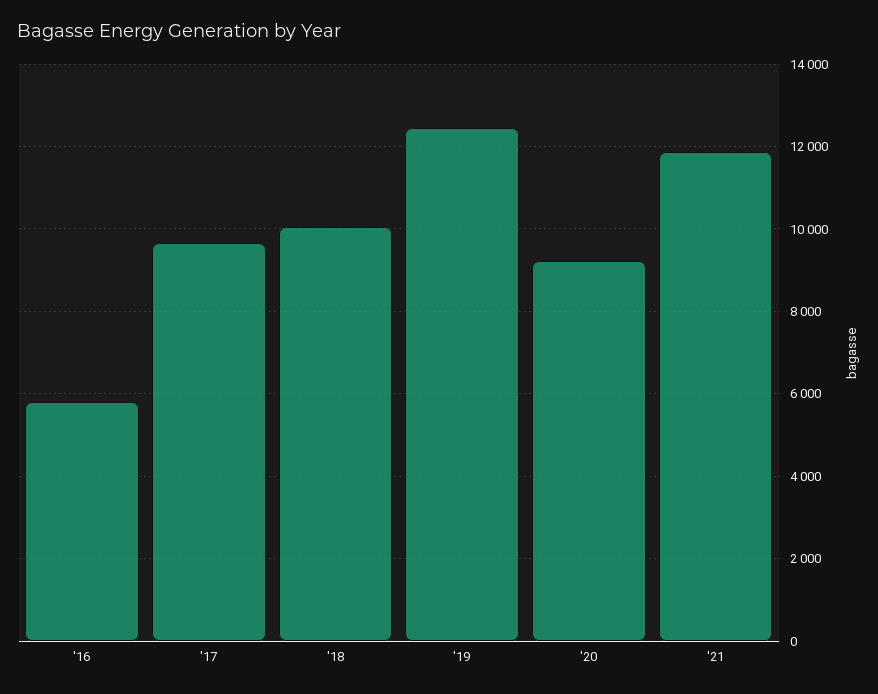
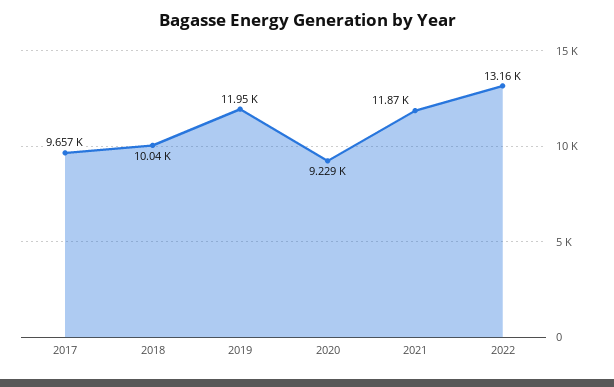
'16: 5800 -> none
'19: 12400 -> 11950
2022: none -> 13160

